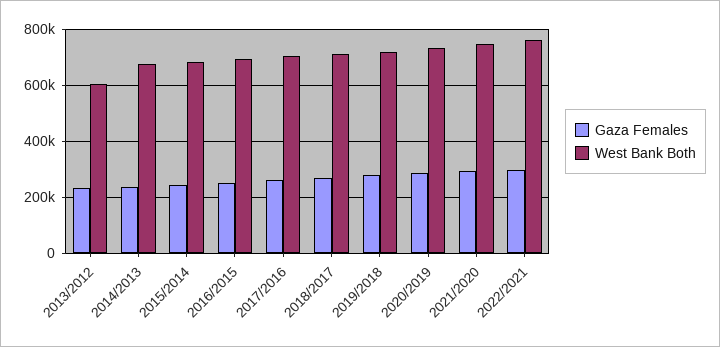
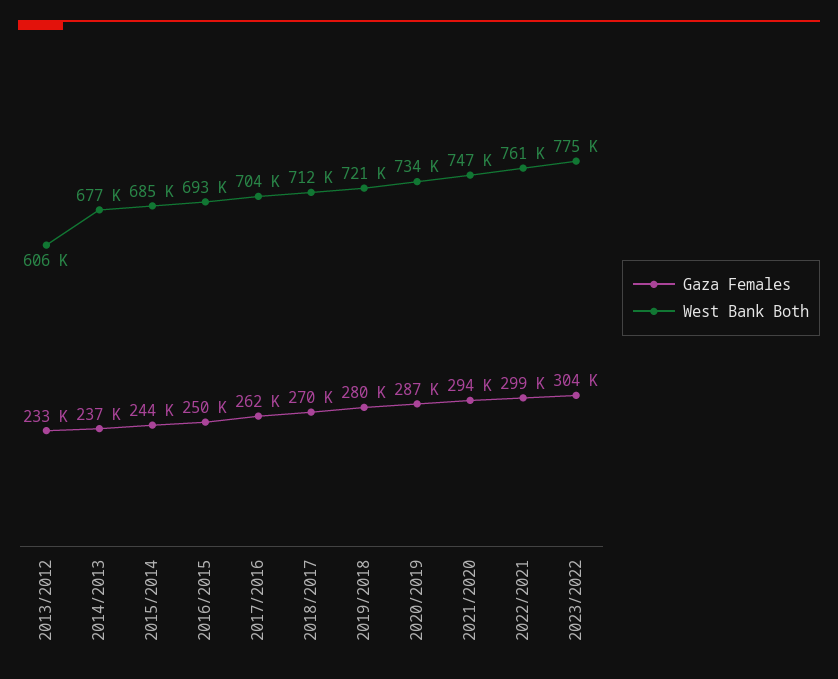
Gaza Females, 2023/2022: none -> 304000
West Bank Both, 2023/2022: none -> 775000

